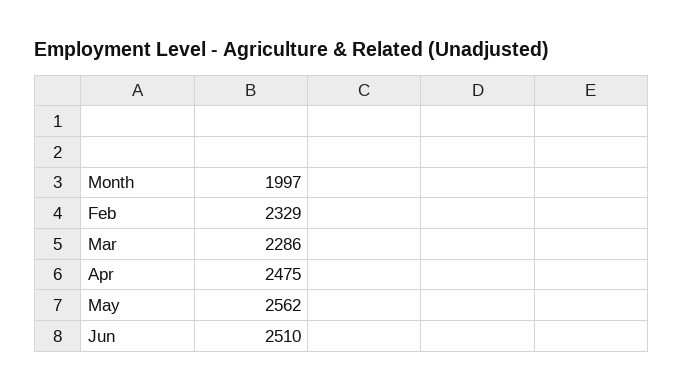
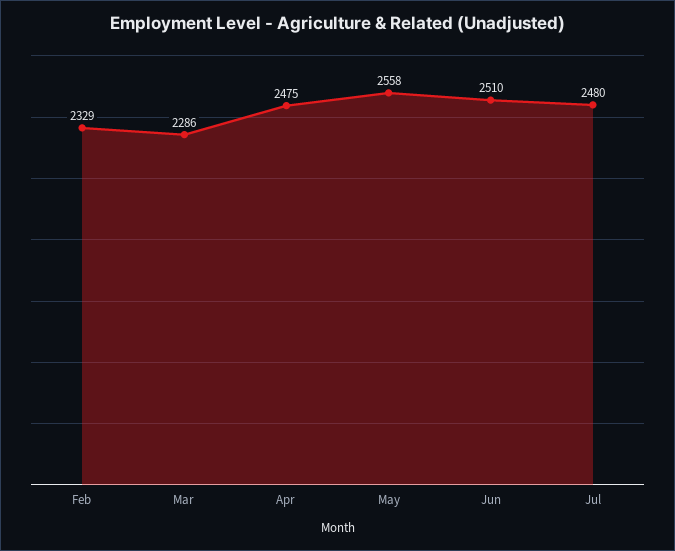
May: 2562 -> 2558
Jul: none -> 2480

